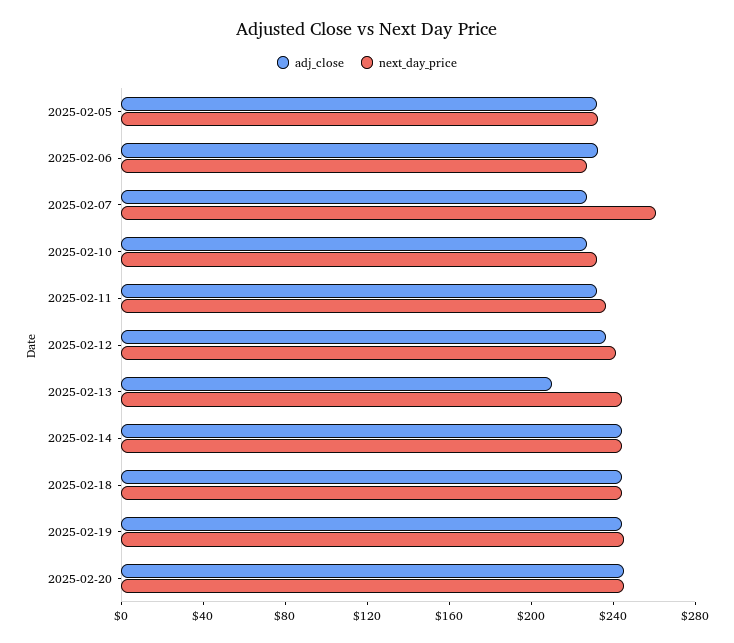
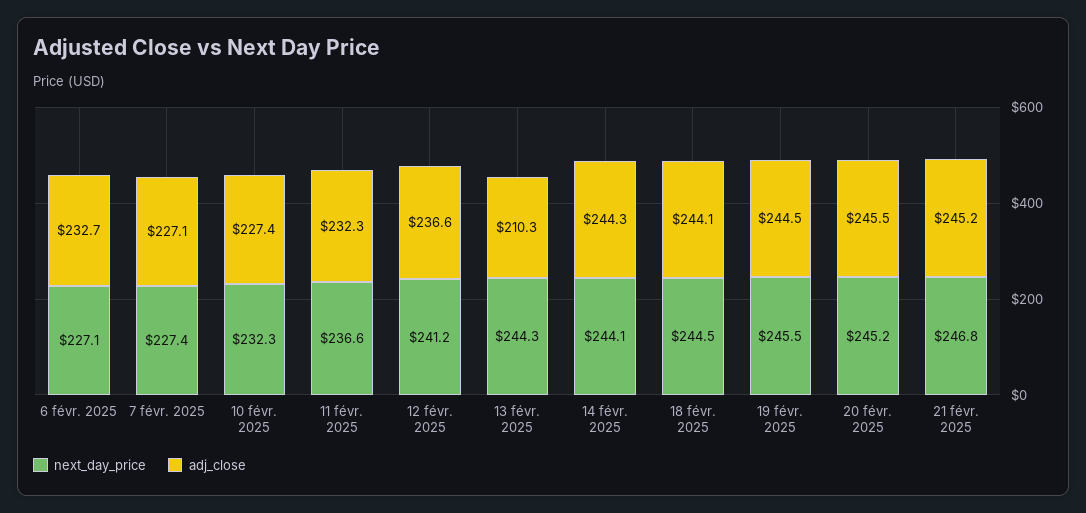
adj_close, 2025-02-05: 230 -> none
next_day_price, 2025-02-05: 230 -> none
next_day_price, 2025-02-07: 260 -> 227.4
next_day_price, 21 févr. 2025: none -> 246.8
adj_close, 21 févr. 2025: none -> 245.2

